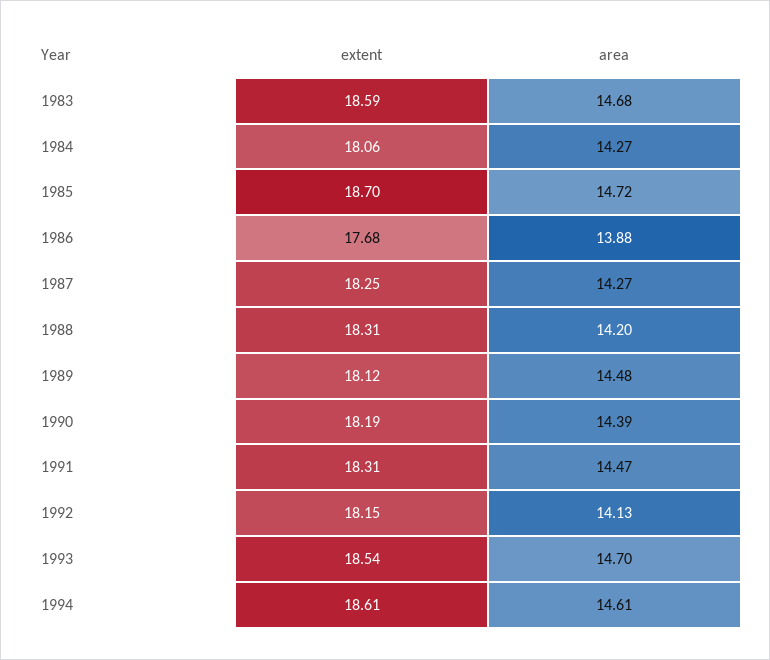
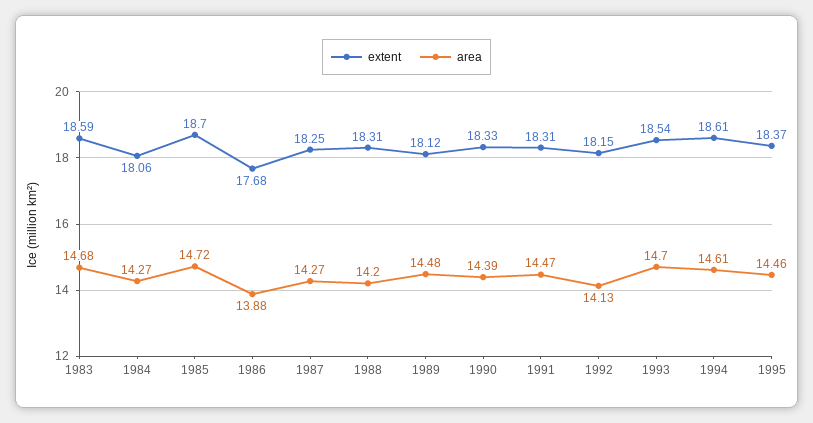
extent, 1990: 18.19 -> 18.33
extent, 1995: none -> 18.37
area, 1995: none -> 14.46

